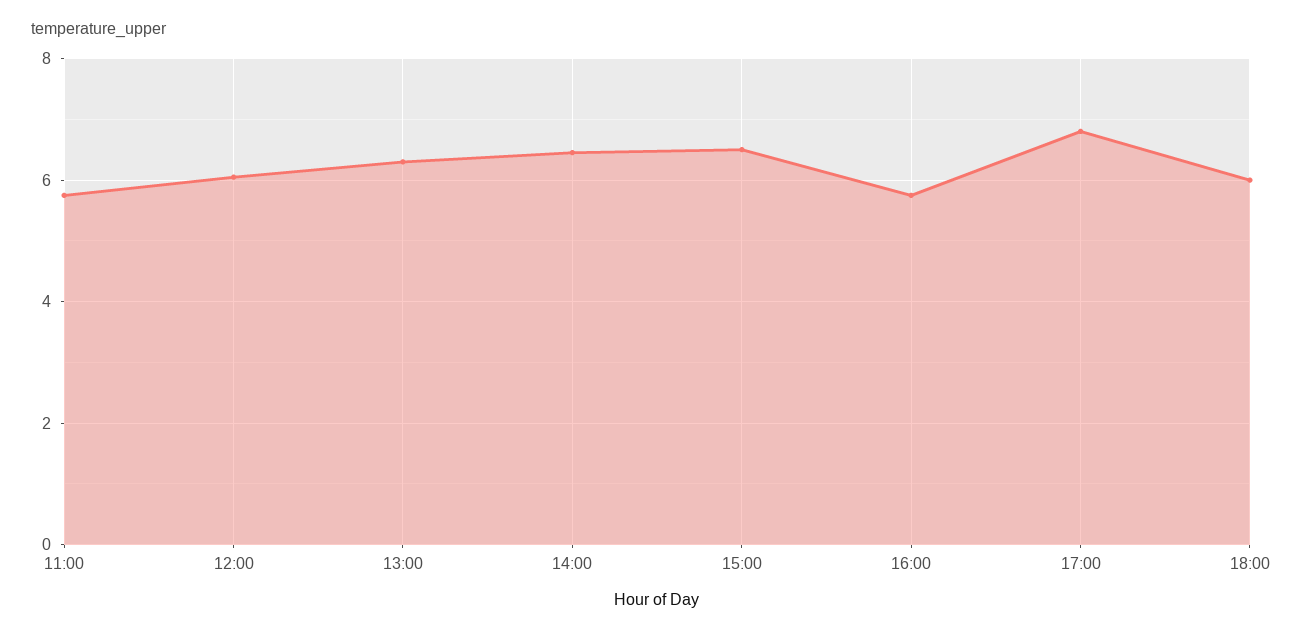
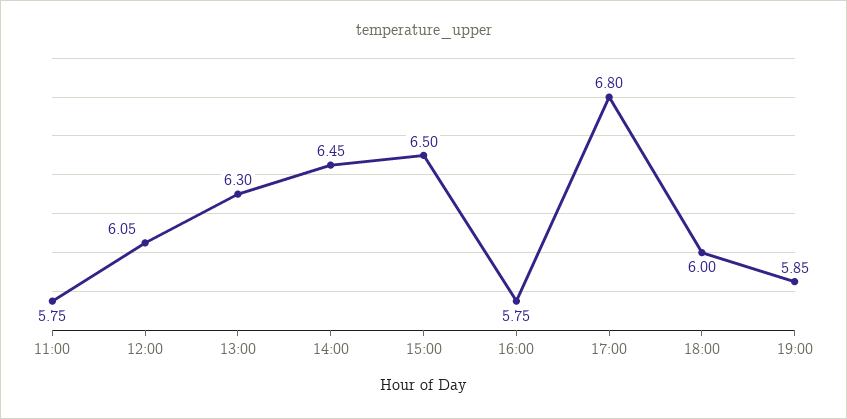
19:00: none -> 5.85

